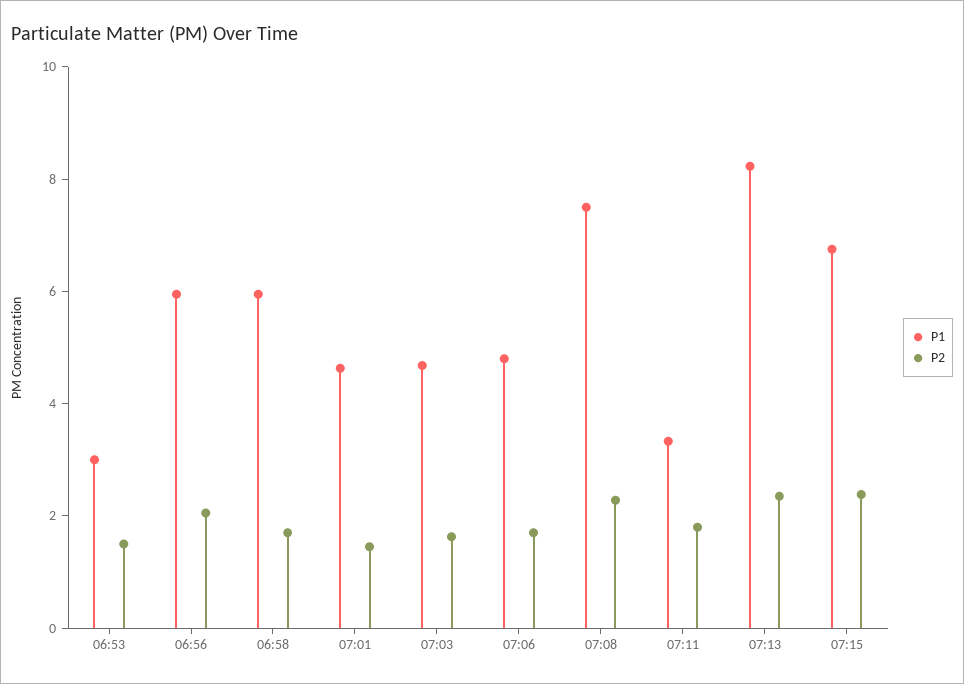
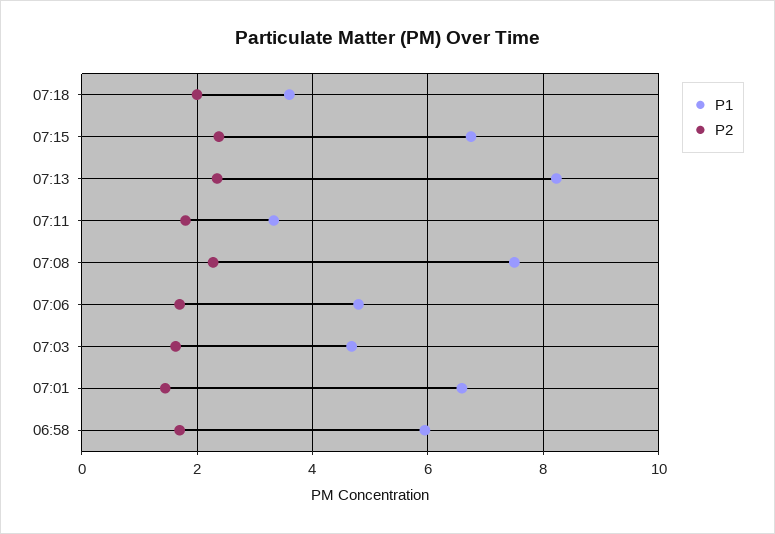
P1, 06:53: 3 -> none
P2, 06:53: 1.5 -> none
P1, 06:56: 6 -> none
P2, 06:56: 2 -> none
P1, 07:01: 4.5 -> 6.6
P1, 07:18: none -> 3.6
P2, 07:18: none -> 2

